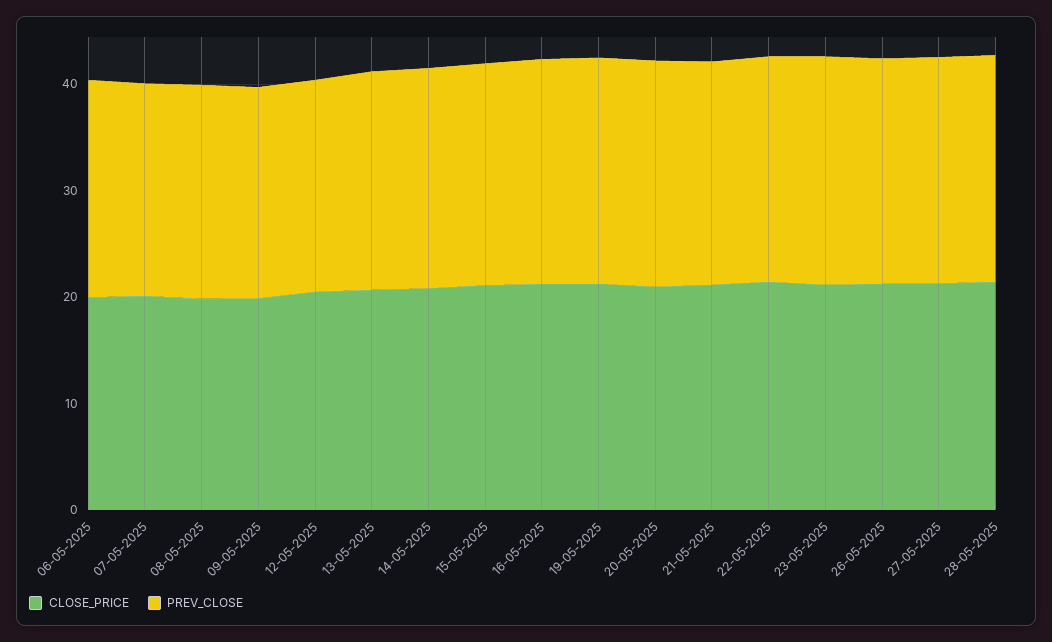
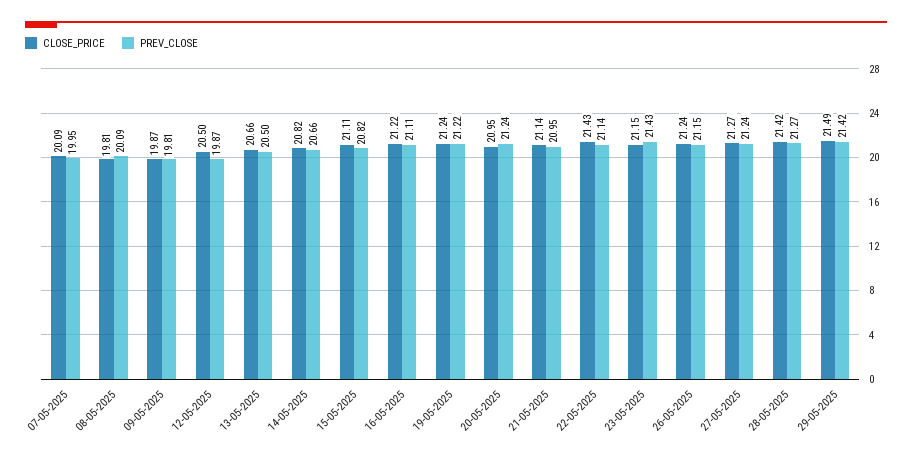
CLOSE_PRICE, 06-05-2025: 20 -> none
PREV_CLOSE, 06-05-2025: 20 -> none
CLOSE_PRICE, 29-05-2025: none -> 21.49
PREV_CLOSE, 29-05-2025: none -> 21.42

